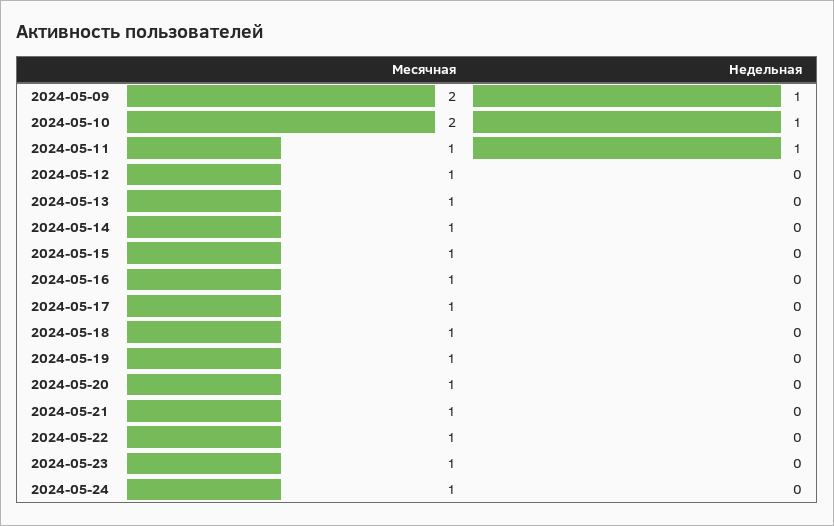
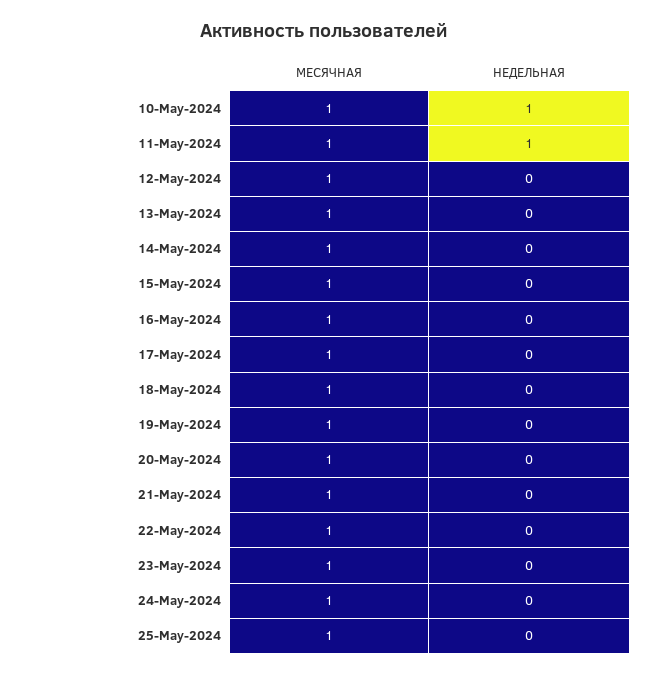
Месячная, 2024-05-09: 2 -> none
Недельная, 2024-05-09: 1 -> none
Месячная, 2024-05-10: 2 -> 1
Месячная, 25-May-2024: none -> 1
Недельная, 25-May-2024: none -> 0

